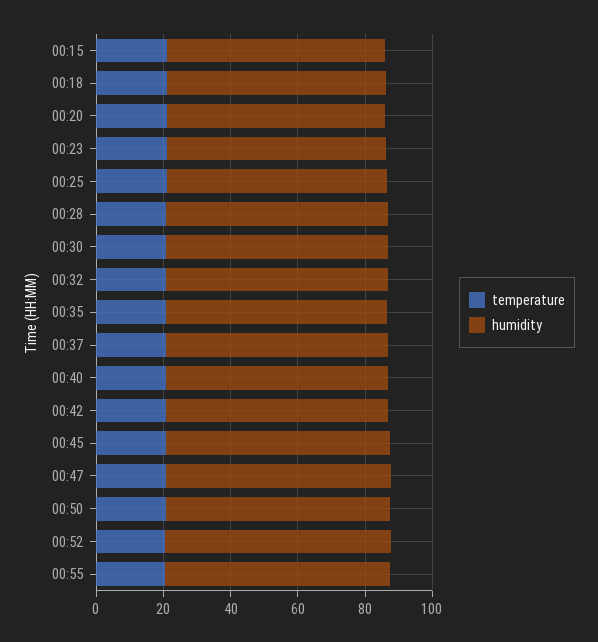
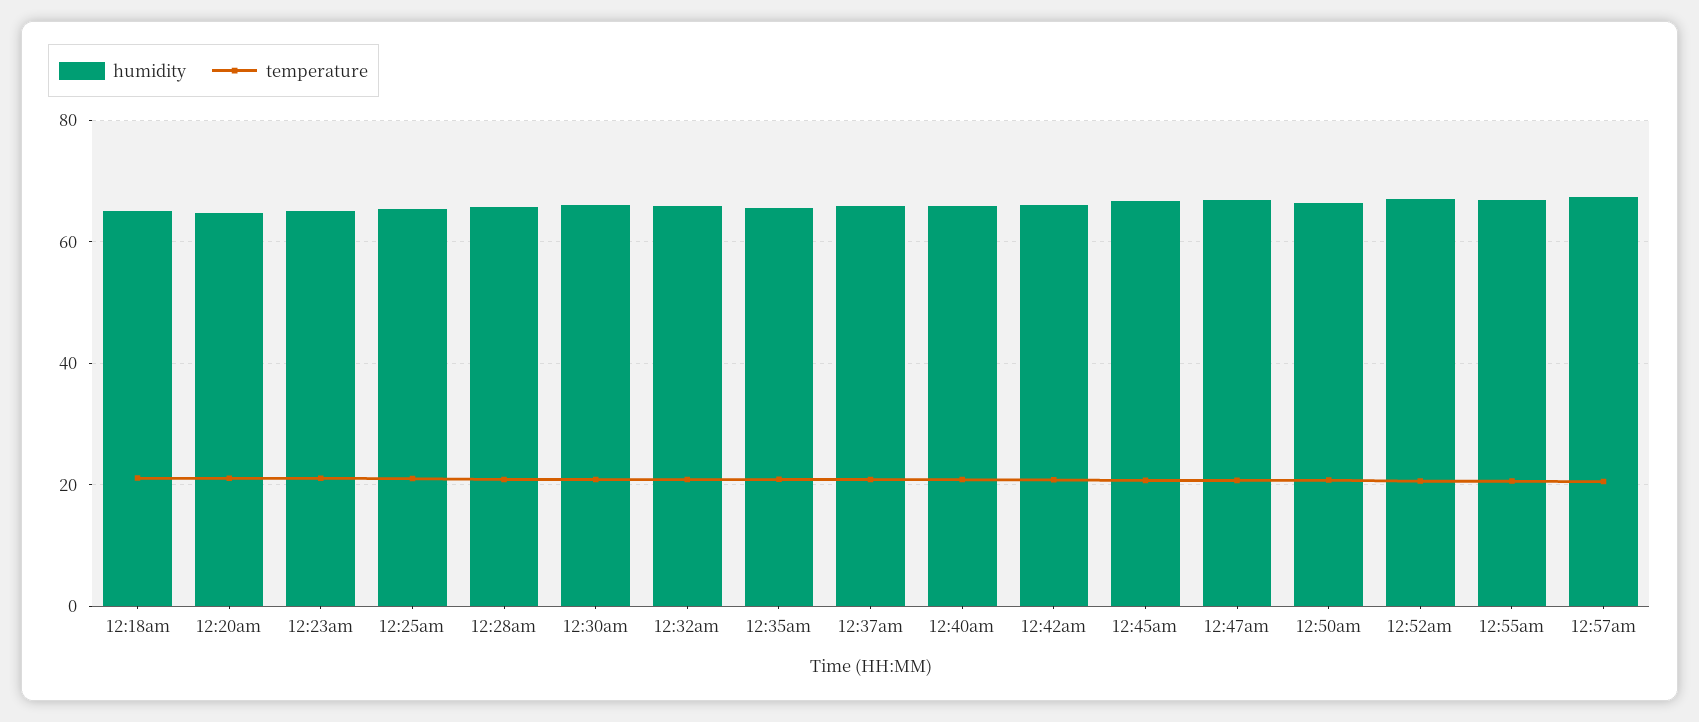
temperature, 00:15: 20 -> none
humidity, 00:15: 65 -> none
humidity, 12:57am: none -> 68
temperature, 12:57am: none -> 20

